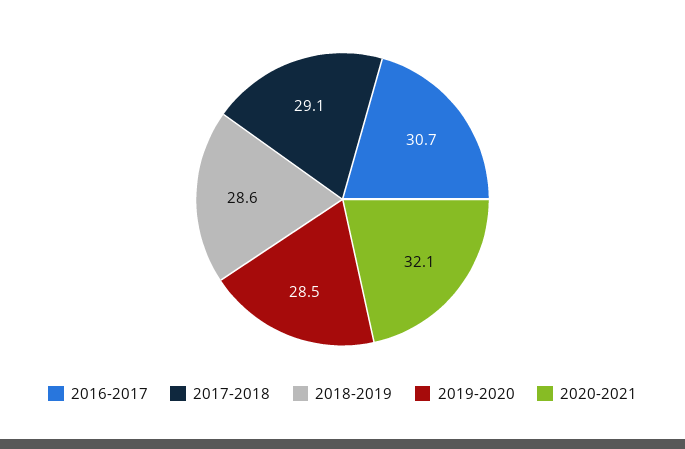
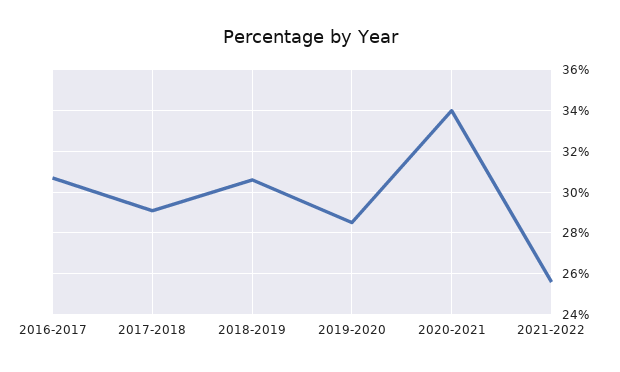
2018-2019: 28.6 -> 30.5
2020-2021: 32.1 -> 34
2021-2022: none -> 25.5

